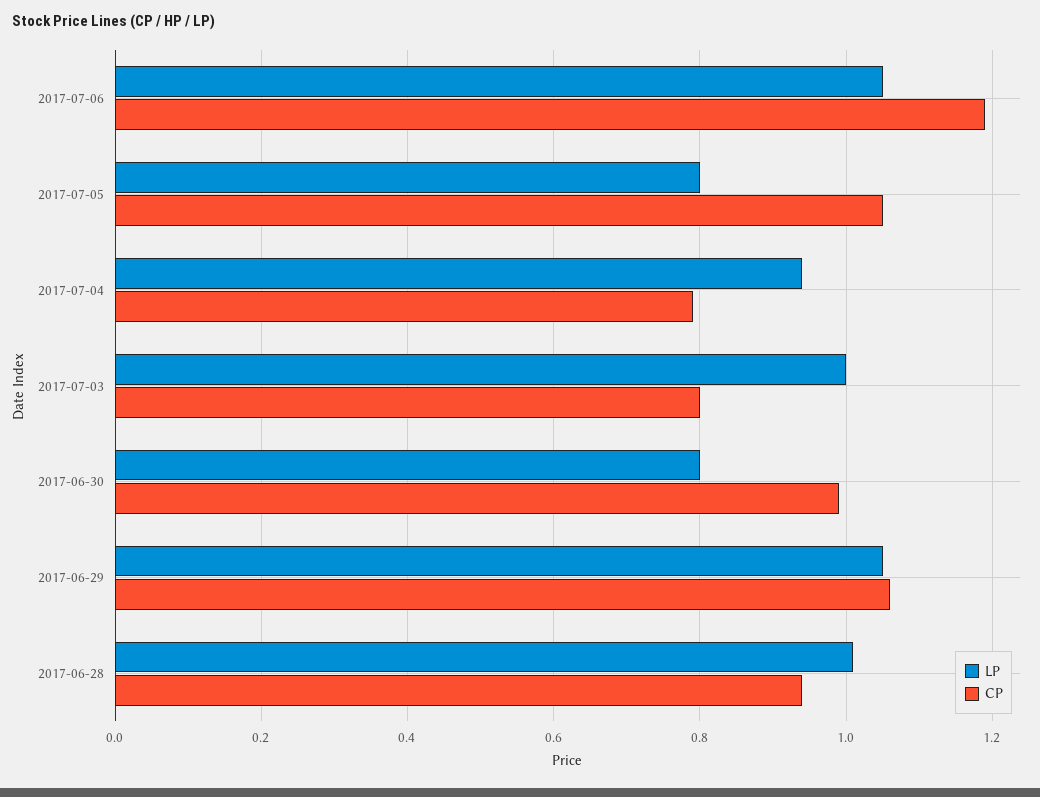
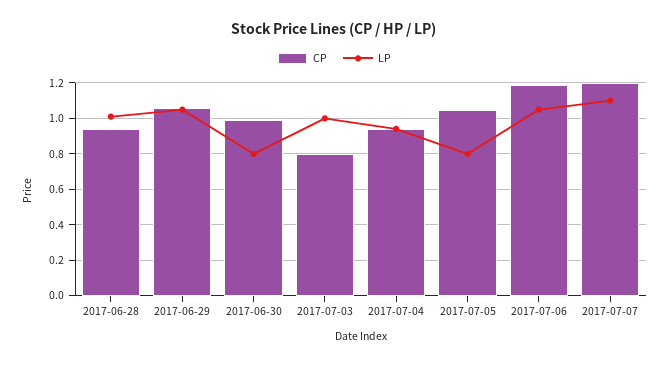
CP, 2017-07-04: 0.8 -> 0.95
CP, 2017-07-07: none -> 1.2
LP, 2017-07-07: none -> 1.1

